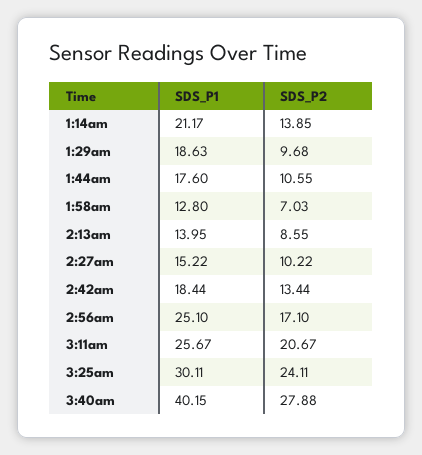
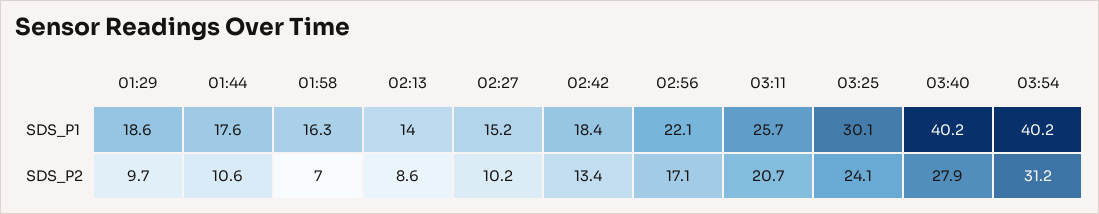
SDS_P1, 1:14am: 21.17 -> none
SDS_P2, 1:14am: 13.85 -> none
SDS_P1, 1:58am: 12.8 -> 16.3
SDS_P1, 2:56am: 25.1 -> 22.1
SDS_P1, 03:54: none -> 40.2
SDS_P2, 03:54: none -> 31.2

